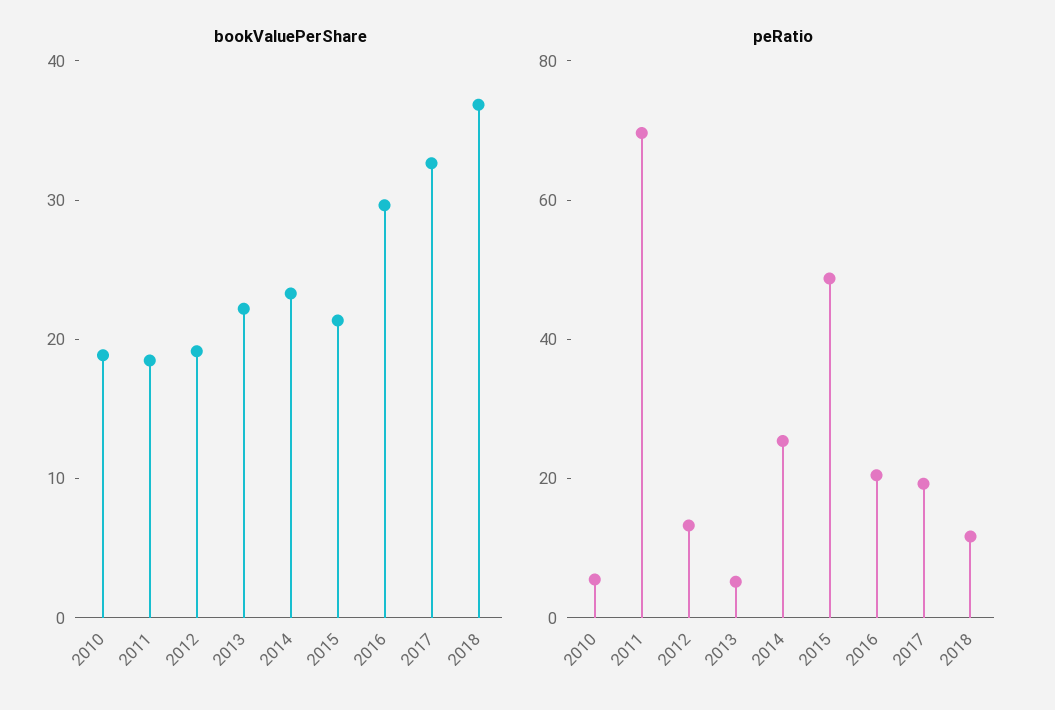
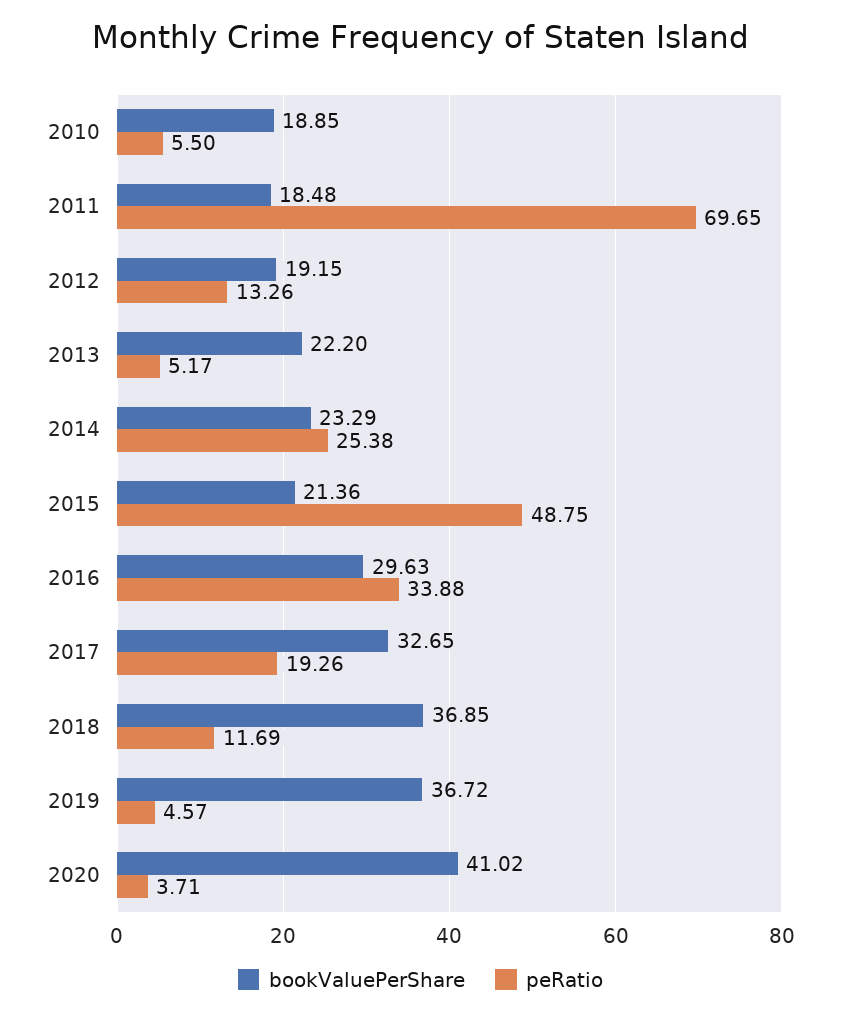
peRatio, 2016: 20 -> 33.88
bookValuePerShare, 2019: none -> 36.72
peRatio, 2019: none -> 4.57
bookValuePerShare, 2020: none -> 41.02
peRatio, 2020: none -> 3.71

